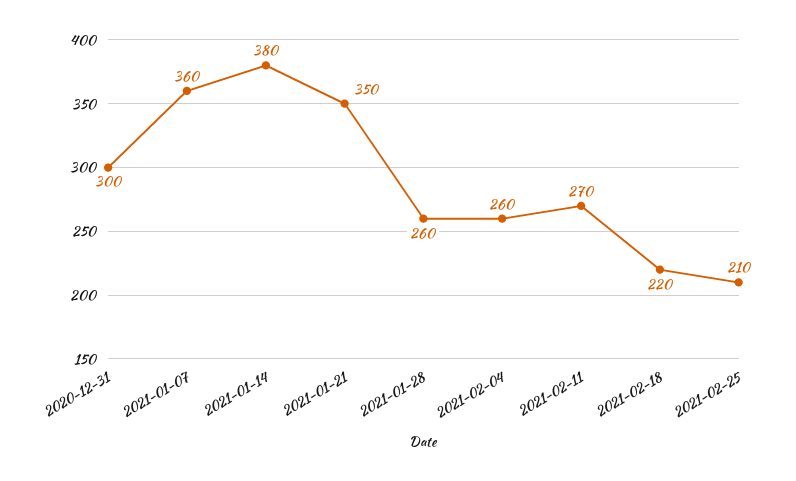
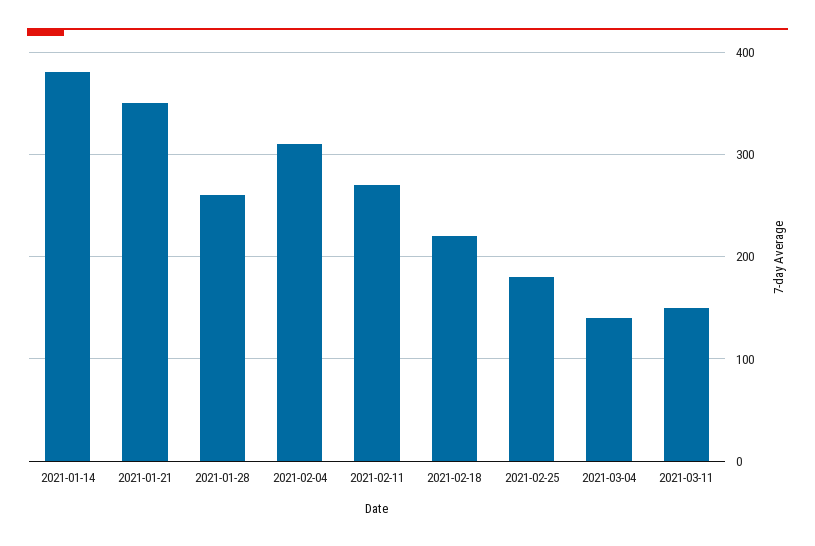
2020-12-31: 300 -> none
2021-01-07: 360 -> none
2021-02-04: 260 -> 310
2021-02-25: 210 -> 180
2021-03-04: none -> 140
2021-03-11: none -> 150

